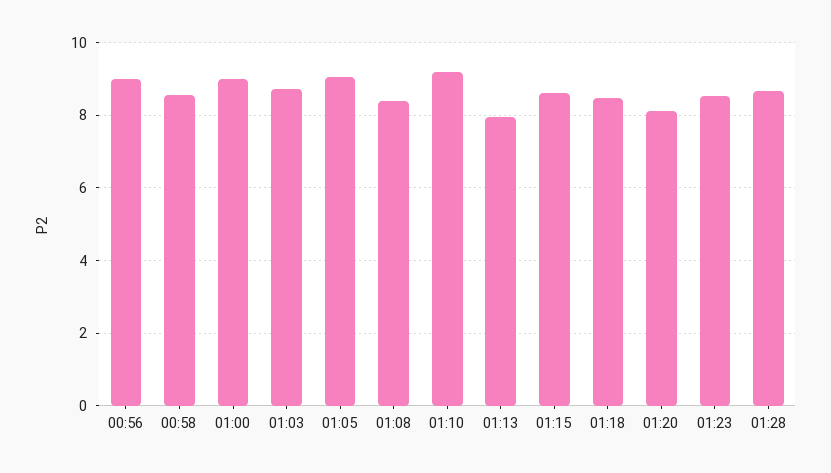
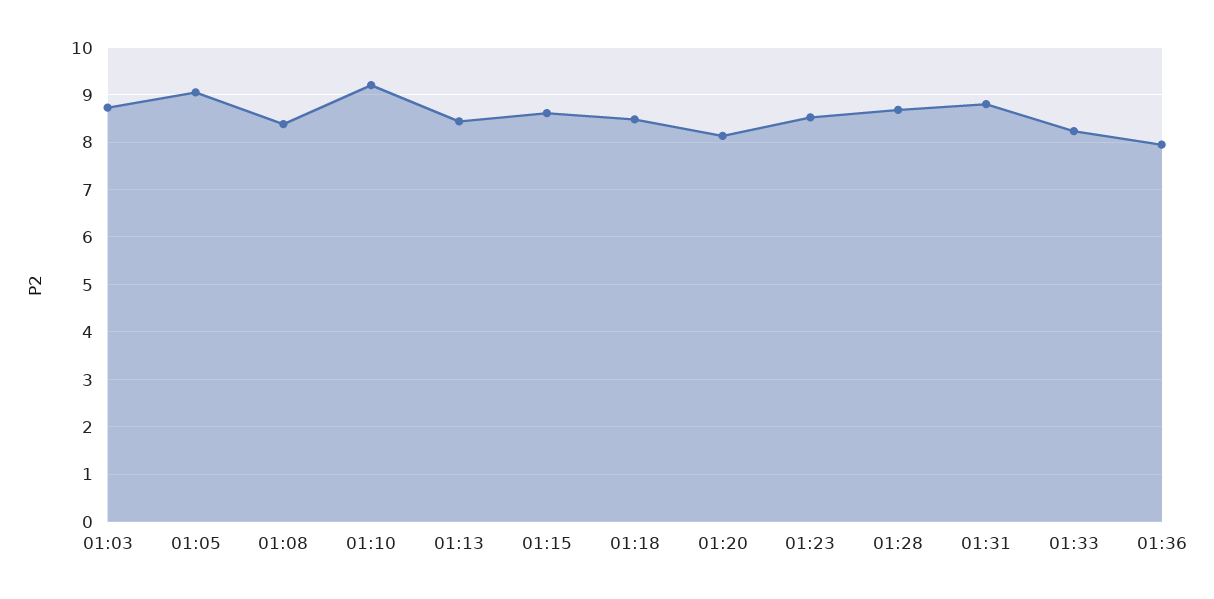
00:56: 9 -> none
00:58: 8.6 -> none
01:00: 9 -> none
01:13: 8 -> 8.4
01:31: none -> 8.8
01:33: none -> 8.2
01:36: none -> 8

